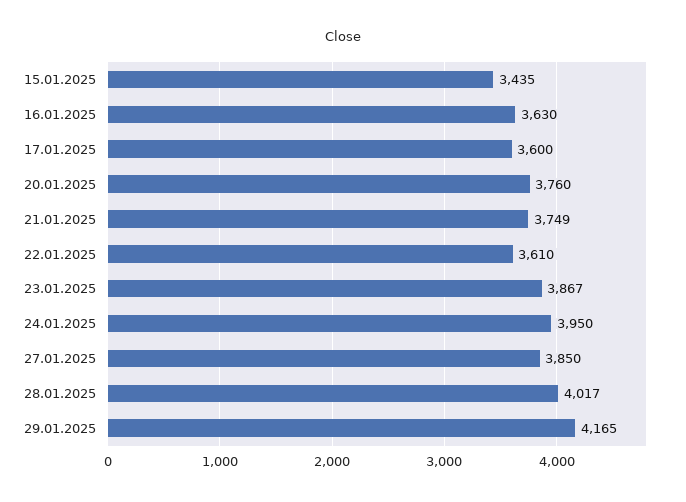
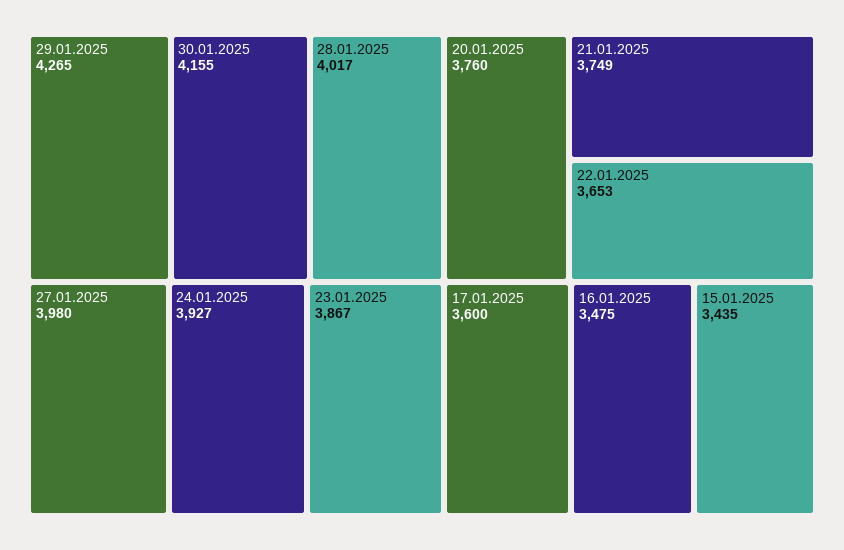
16.01.2025: 3630 -> 3475
22.01.2025: 3610 -> 3653
24.01.2025: 3950 -> 3927
27.01.2025: 3850 -> 3980
29.01.2025: 4165 -> 4265
30.01.2025: none -> 4155

